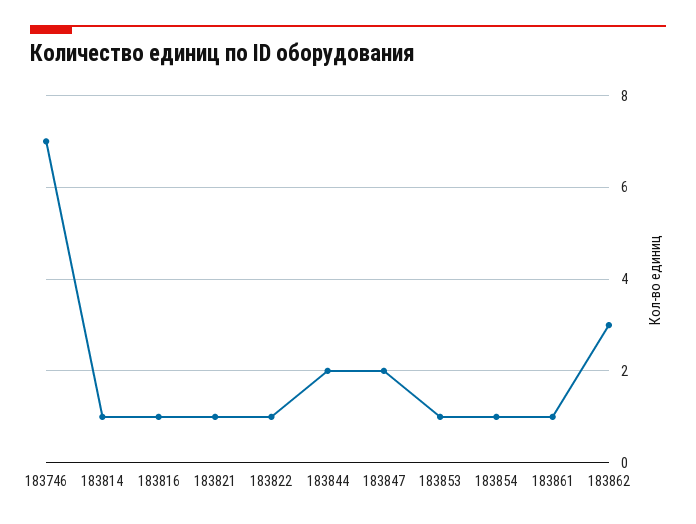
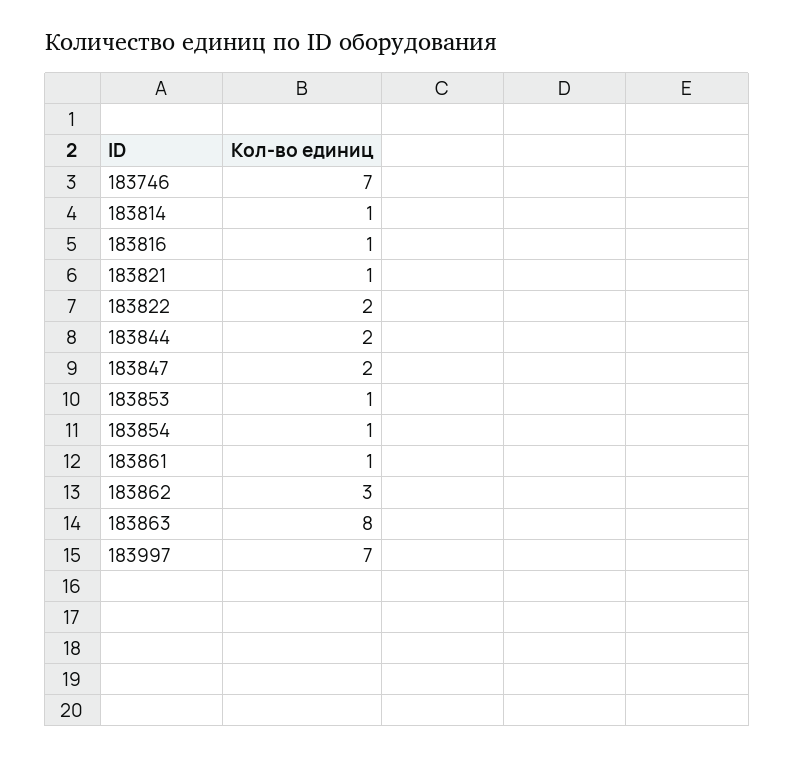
183822: 1 -> 2
183863: none -> 8
183997: none -> 7

